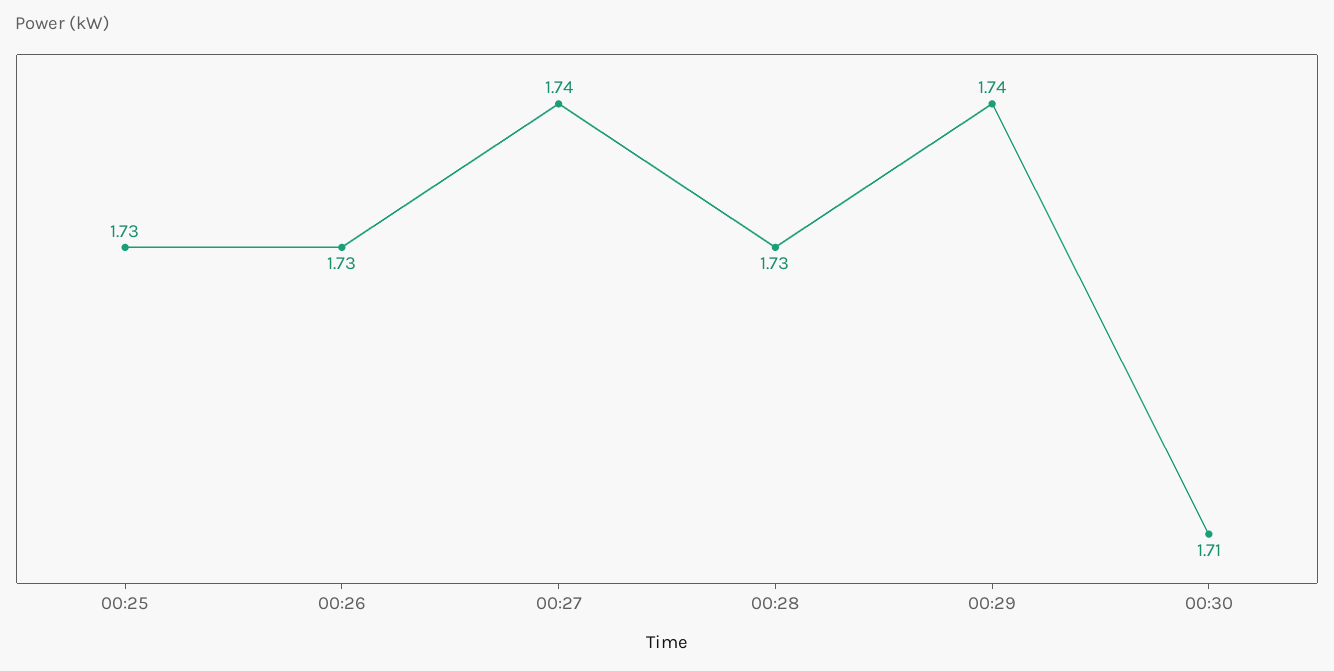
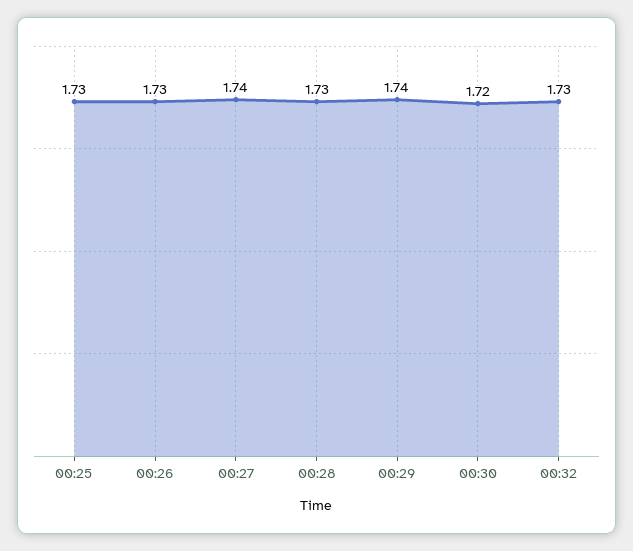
00:30: 1.71 -> 1.72
00:32: none -> 1.73

